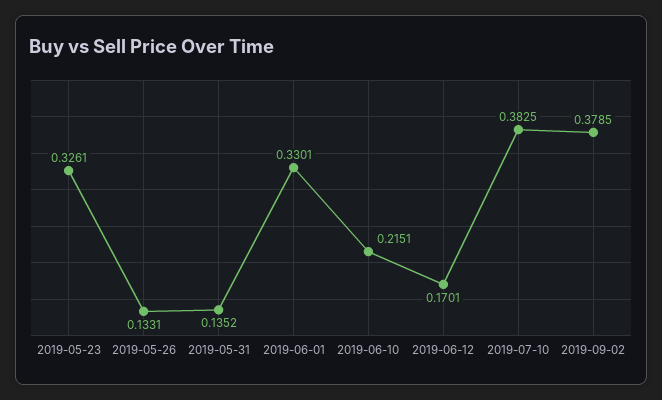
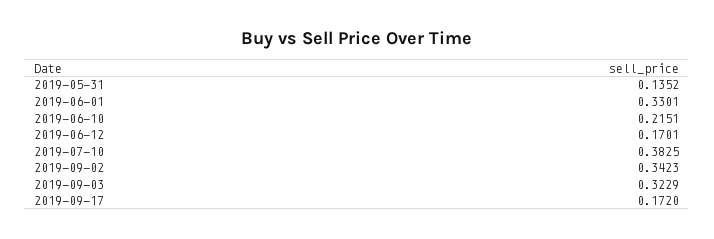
2019-05-23: 0.3261 -> none
2019-05-26: 0.1331 -> none
2019-09-02: 0.3785 -> 0.3423
2019-09-03: none -> 0.3229
2019-09-17: none -> 0.172

